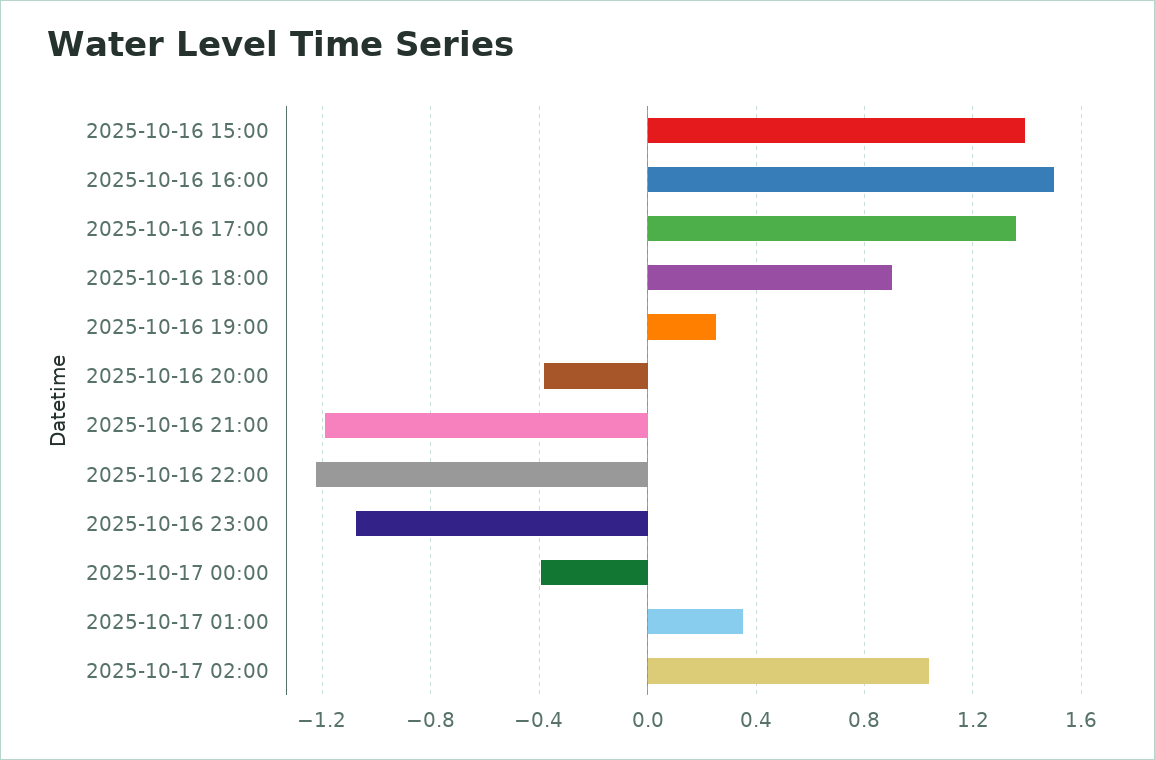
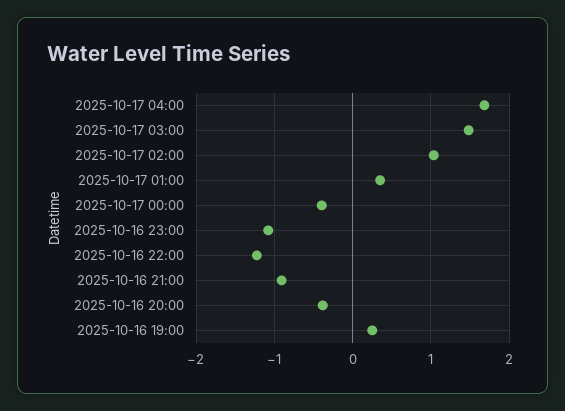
2025-10-16 15:00: 1.4 -> none
2025-10-16 16:00: 1.5 -> none
2025-10-16 17:00: 1.35 -> none
2025-10-16 18:00: 0.9 -> none
2025-10-16 21:00: -1.2 -> -0.9
2025-10-17 04:00: none -> 1.7
2025-10-17 03:00: none -> 1.5

